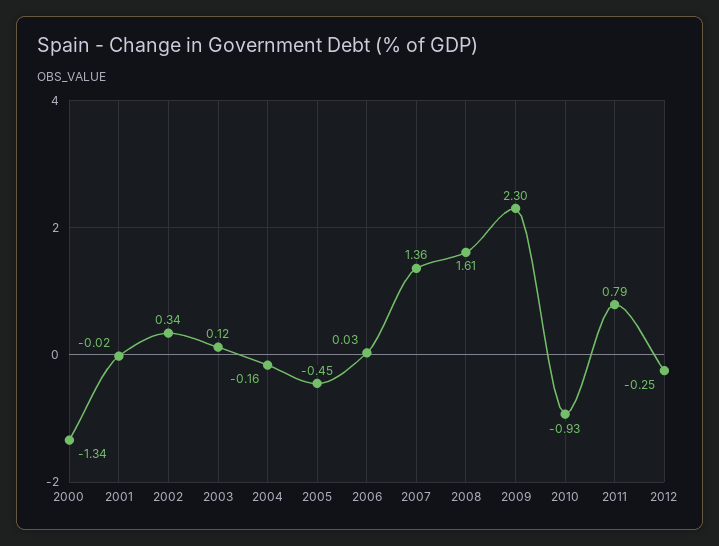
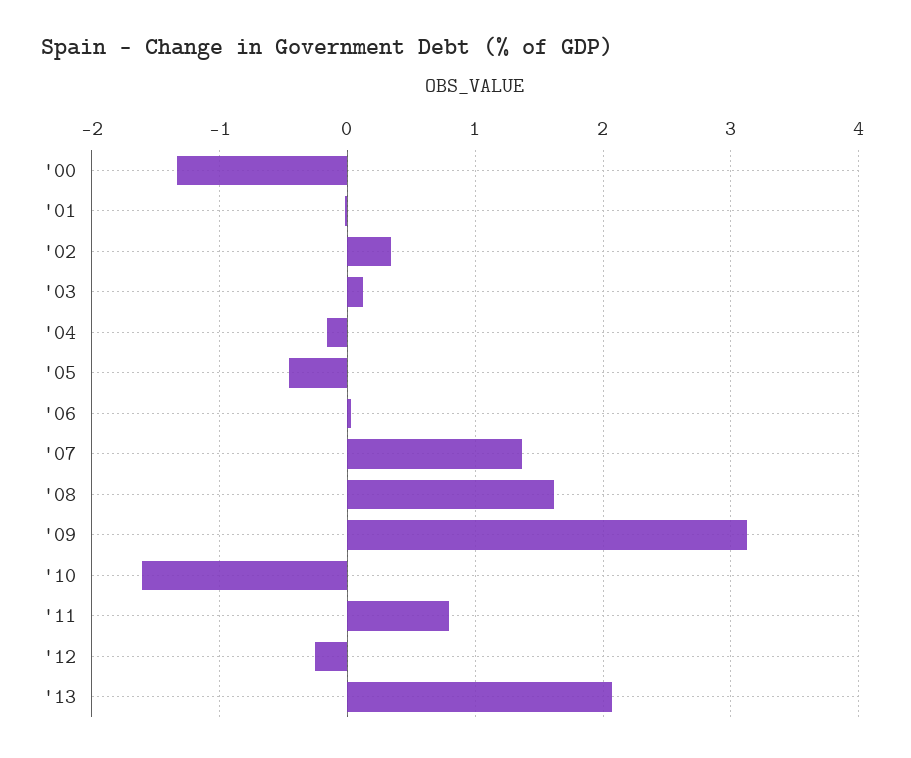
2009: 2.3 -> 3.1
2010: -0.93 -> -1.6
'13: none -> 2.1

